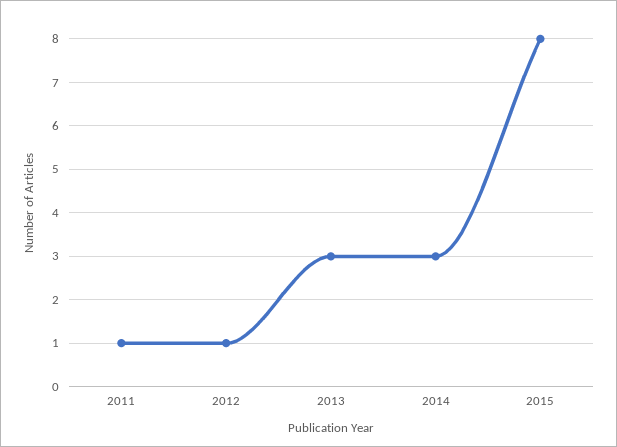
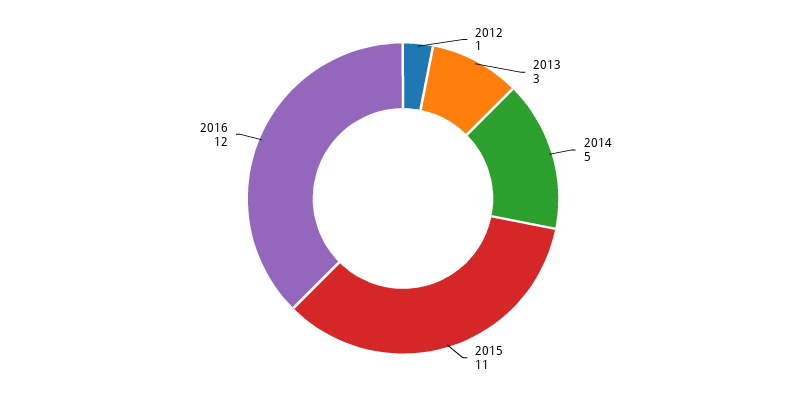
2011: 1 -> none
2014: 3 -> 5
2015: 8 -> 11
2016: none -> 12

